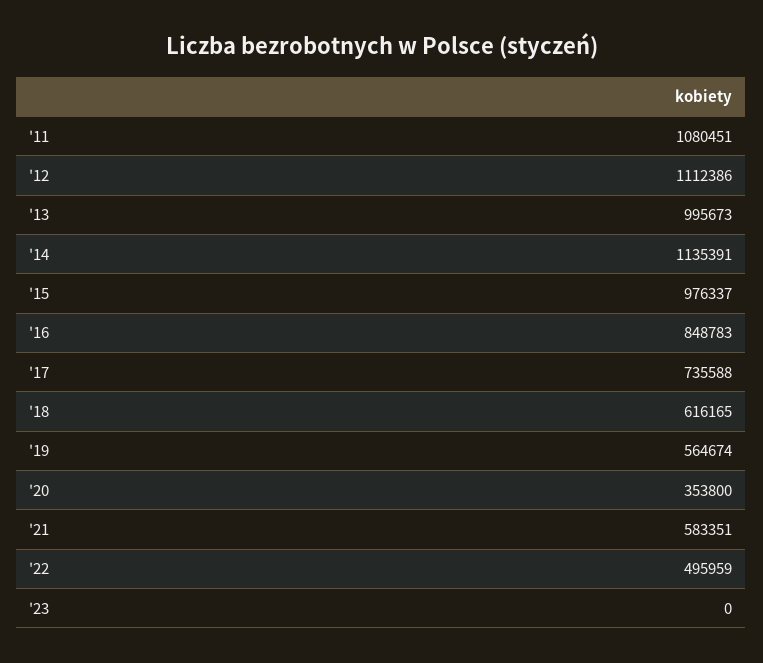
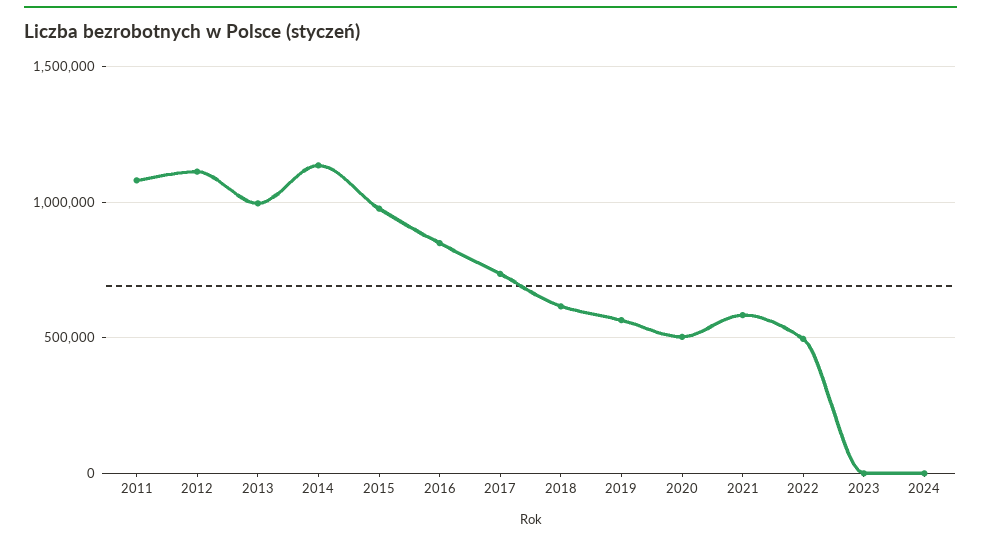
'20: 353800 -> 500000
2024: none -> 0

